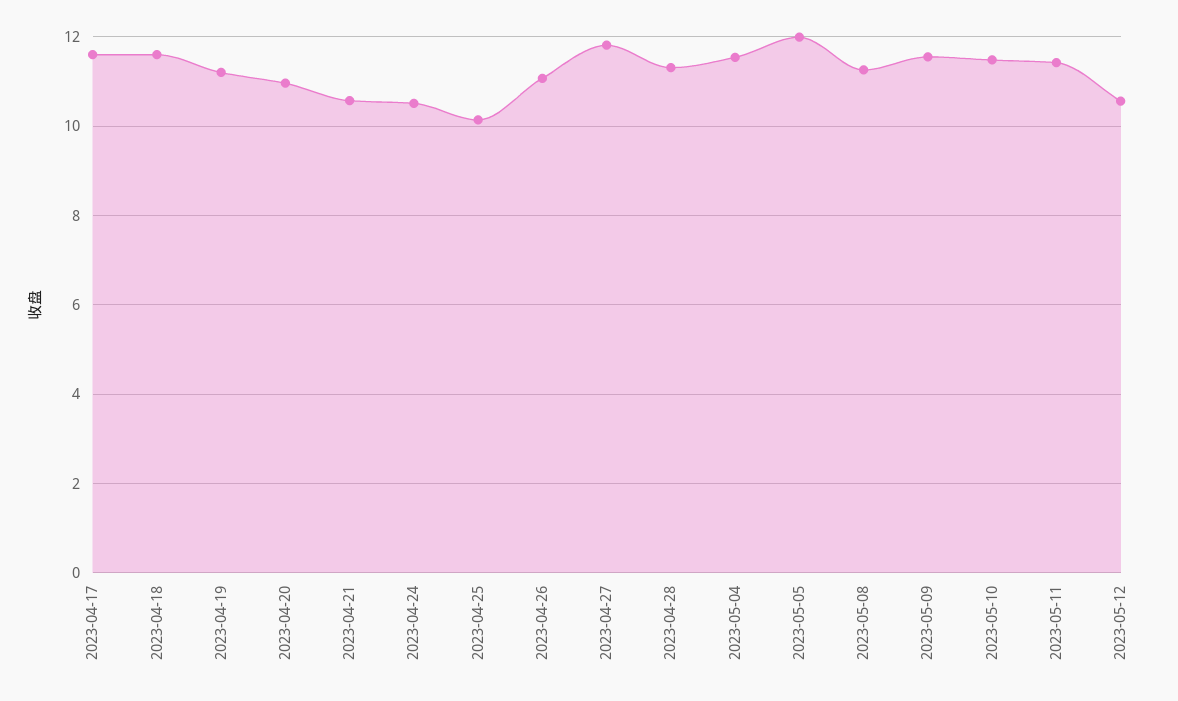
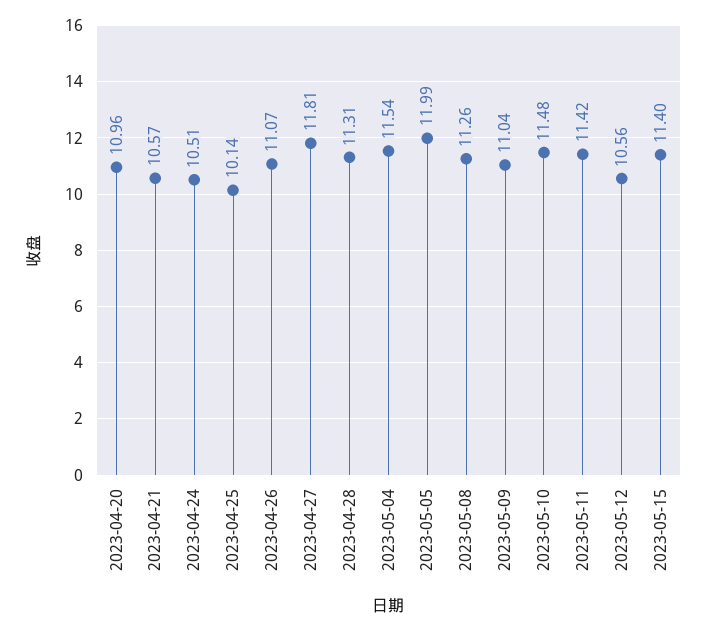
2023-04-17: 11.6 -> none
2023-04-18: 11.6 -> none
2023-04-19: 11.2 -> none
2023-05-09: 11.6 -> 11.04
2023-05-15: none -> 11.4

